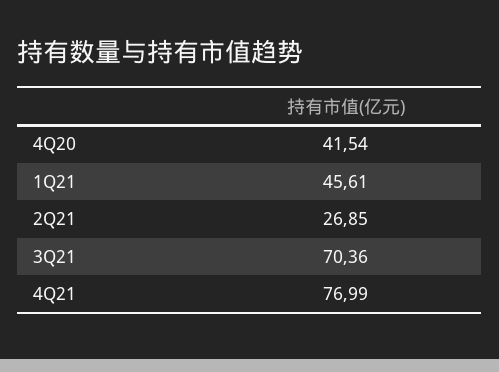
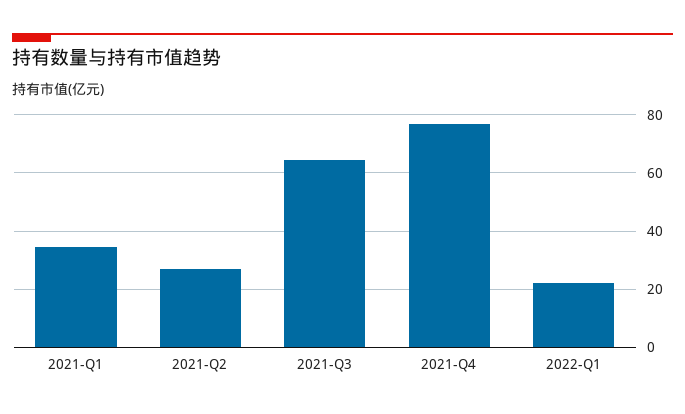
4Q20: 41.54 -> none
1Q21: 45.61 -> 35
3Q21: 70.36 -> 65
2022-Q1: none -> 22.5

